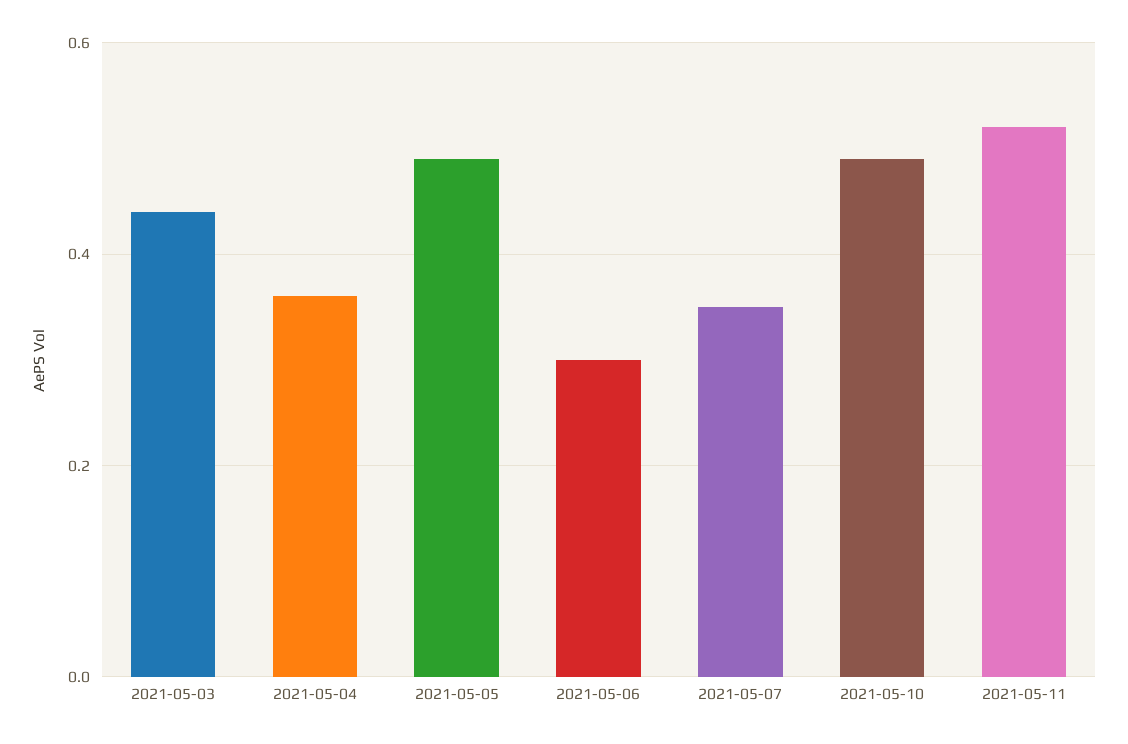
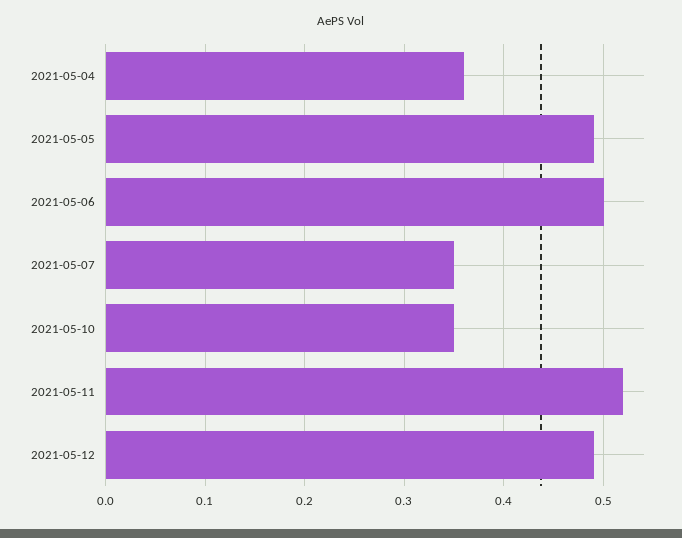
2021-05-03: 0.45 -> none
2021-05-06: 0.3 -> 0.5
2021-05-10: 0.5 -> 0.35
2021-05-12: none -> 0.49

